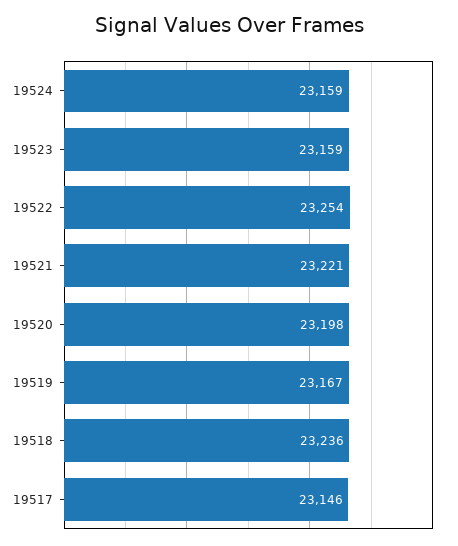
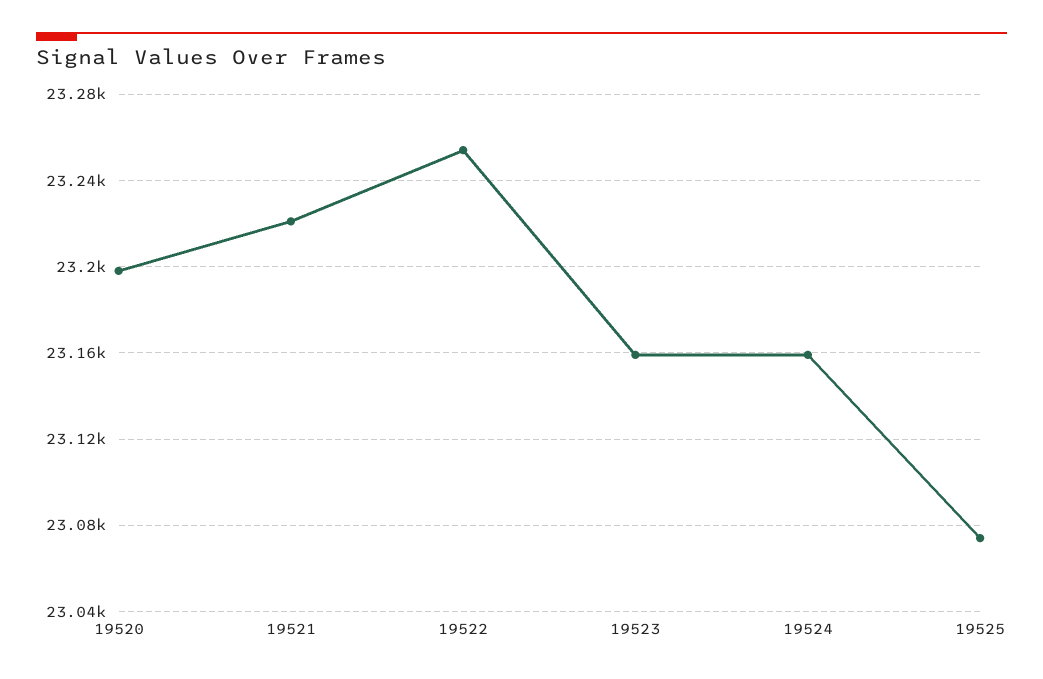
19519: 23167 -> none
19518: 23236 -> none
19517: 23146 -> none
19525: none -> 23075

